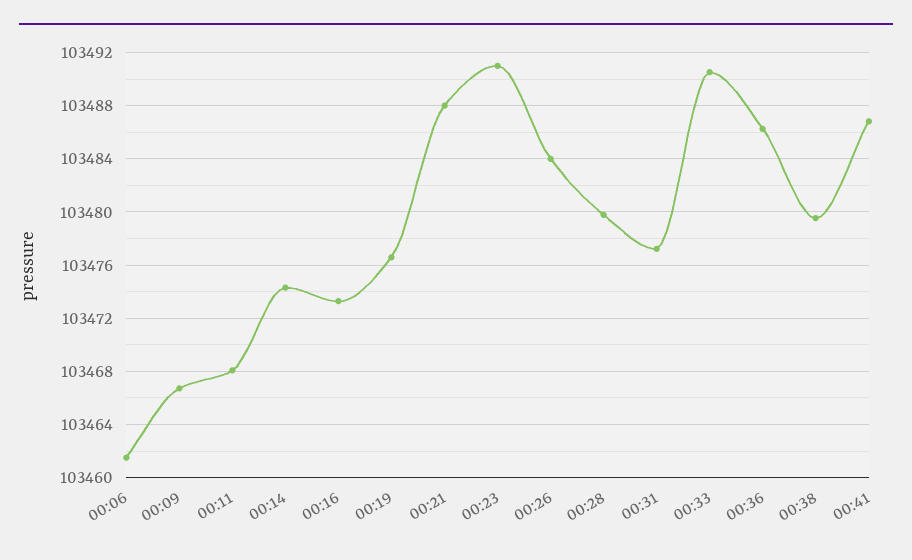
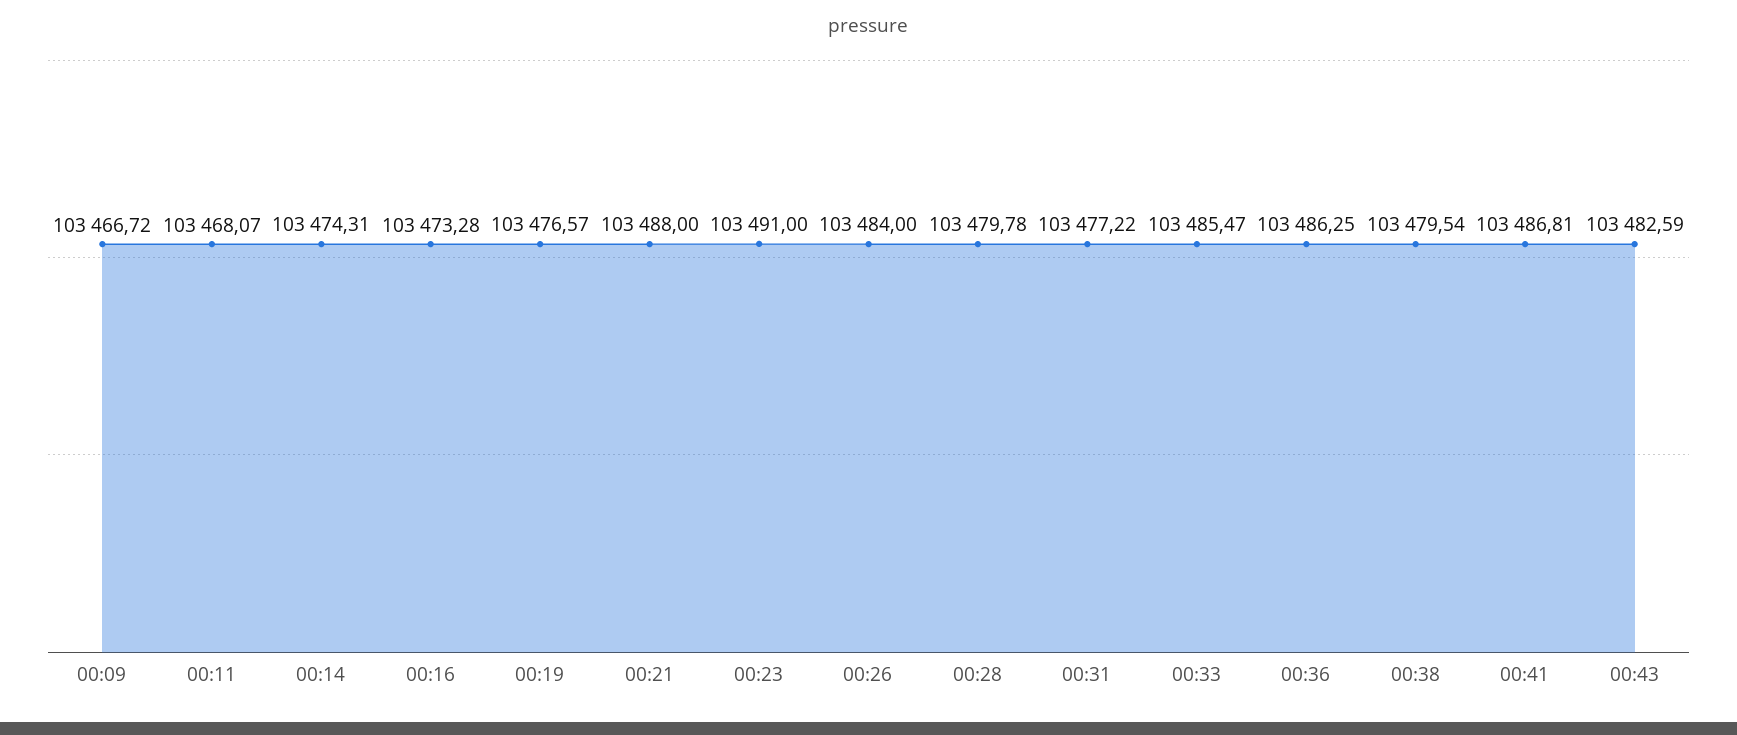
00:06: 103461.5 -> none
00:33: 103490.5 -> 103485.47
00:43: none -> 103482.59

